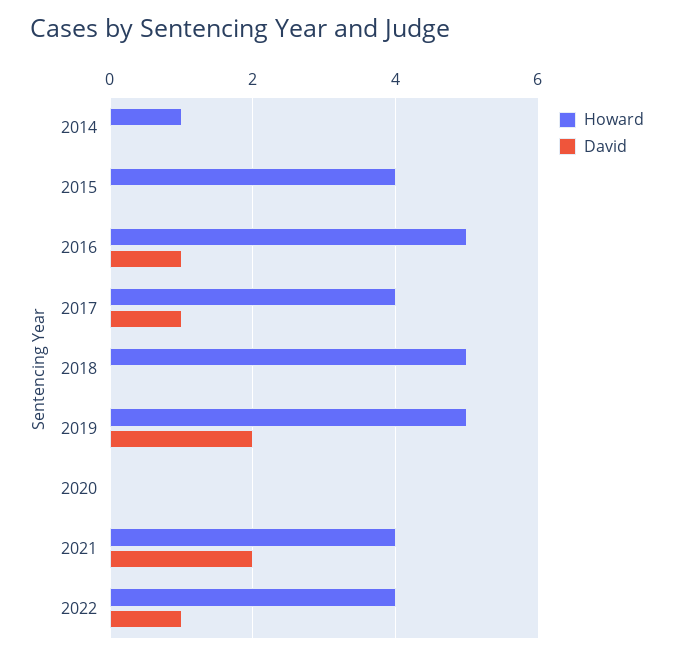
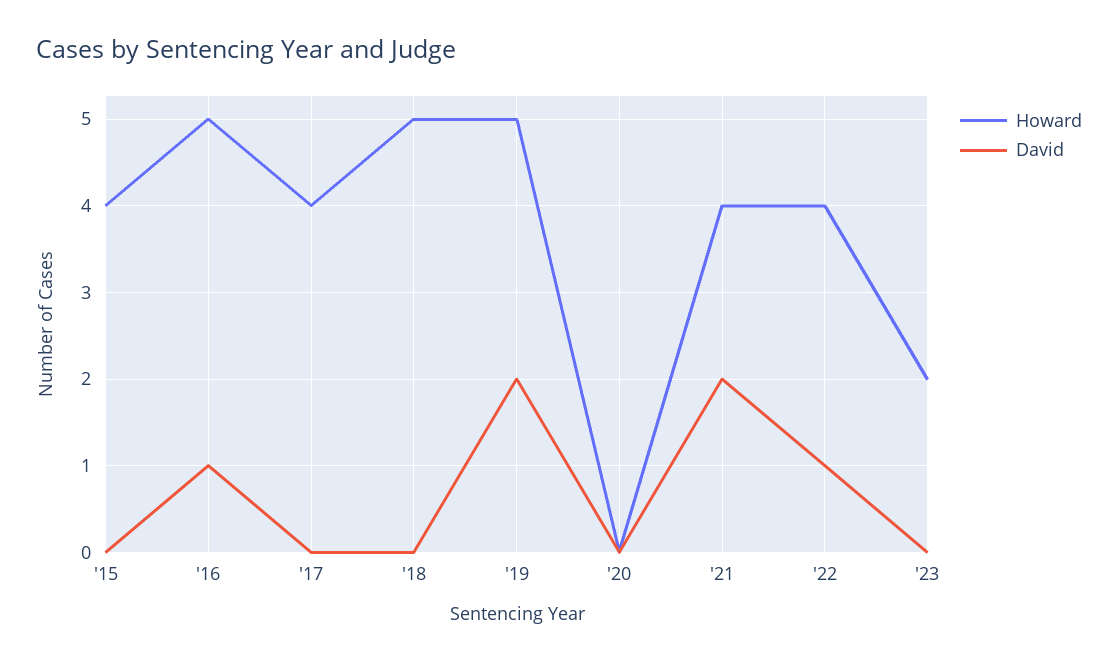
Howard, 2014: 1 -> none
David, 2014: 0 -> none
David, 2017: 1 -> 0
Howard, '23: none -> 2
David, '23: none -> 0

